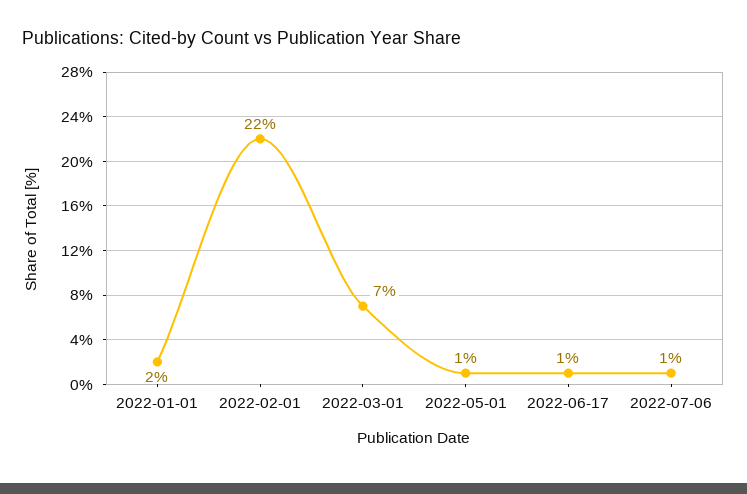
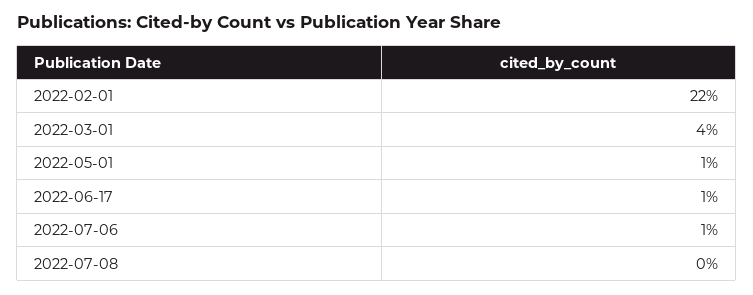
2022-01-01: 2 -> none
2022-03-01: 7 -> 4
2022-07-08: none -> 0

